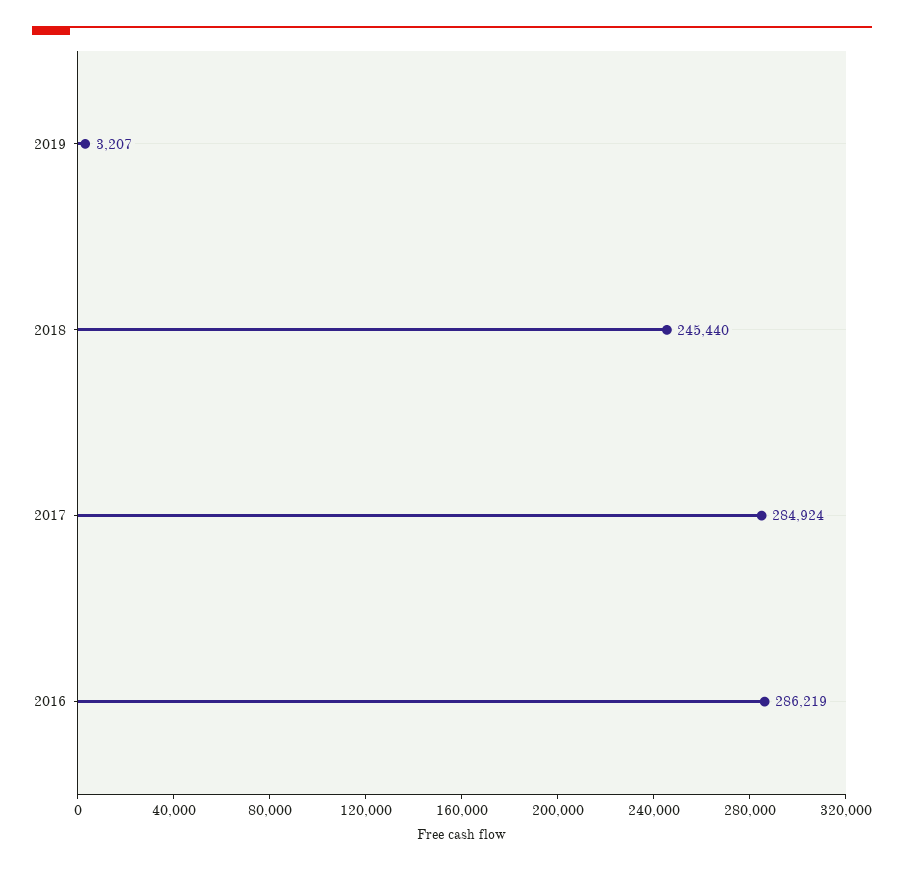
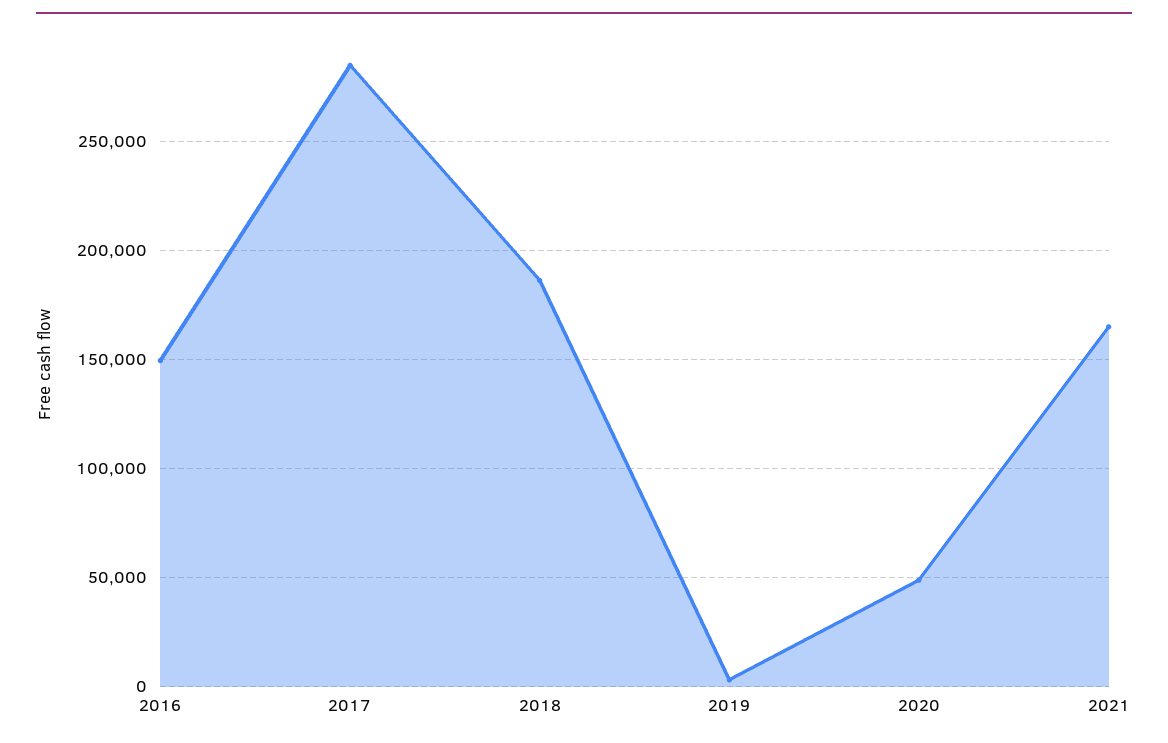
2018: 245440 -> 185000
2016: 286219 -> 150000
2020: none -> 50000
2021: none -> 165000

